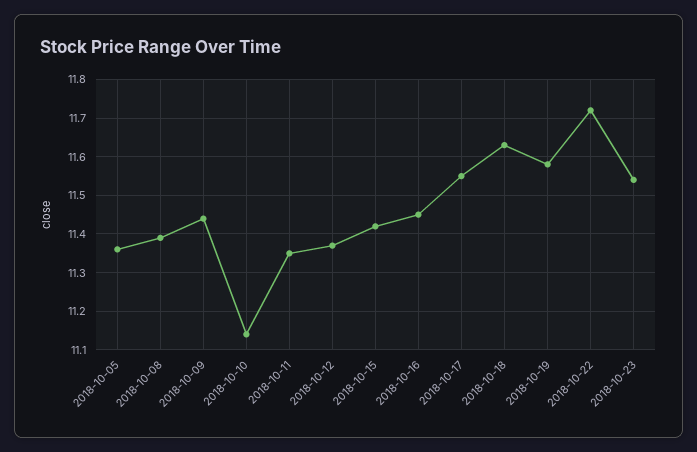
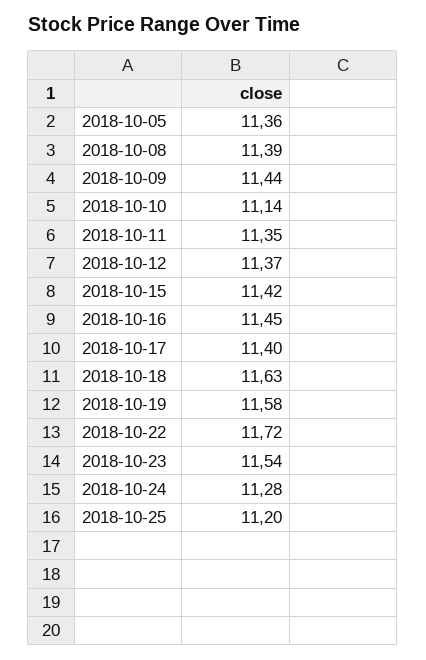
2018-10-17: 11.55 -> 11.4
2018-10-24: none -> 11.28
2018-10-25: none -> 11.2

